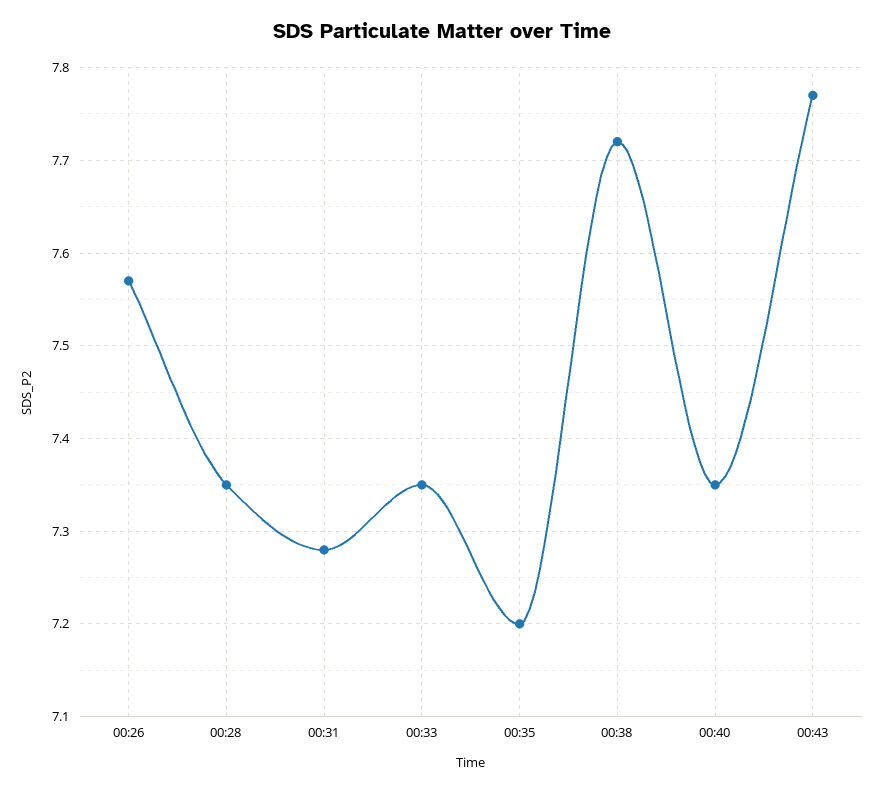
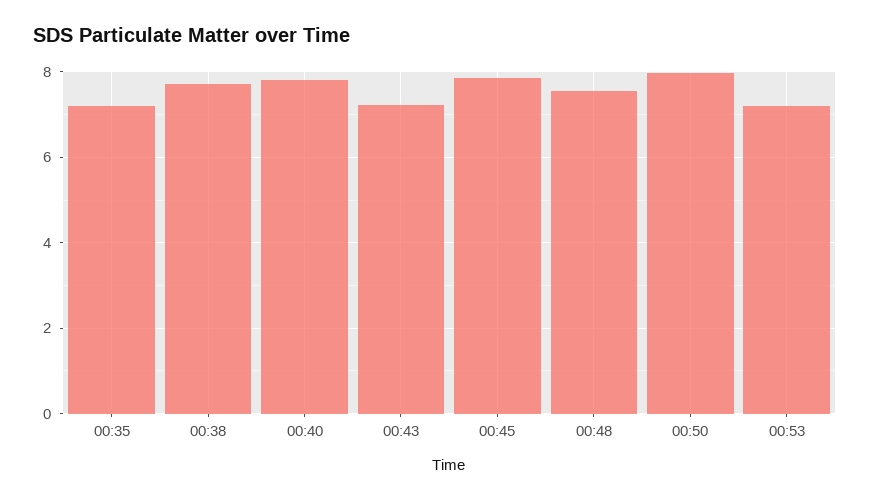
00:26: 7.57 -> none
00:28: 7.35 -> none
00:31: 7.28 -> none
00:33: 7.35 -> none
00:40: 7.35 -> 7.8
00:43: 7.77 -> 7.2
00:45: none -> 7.8
00:48: none -> 7.6
00:50: none -> 8
00:53: none -> 7.2

